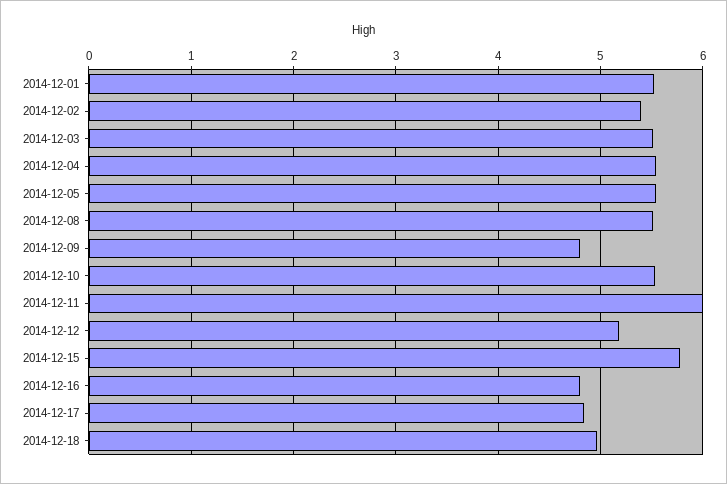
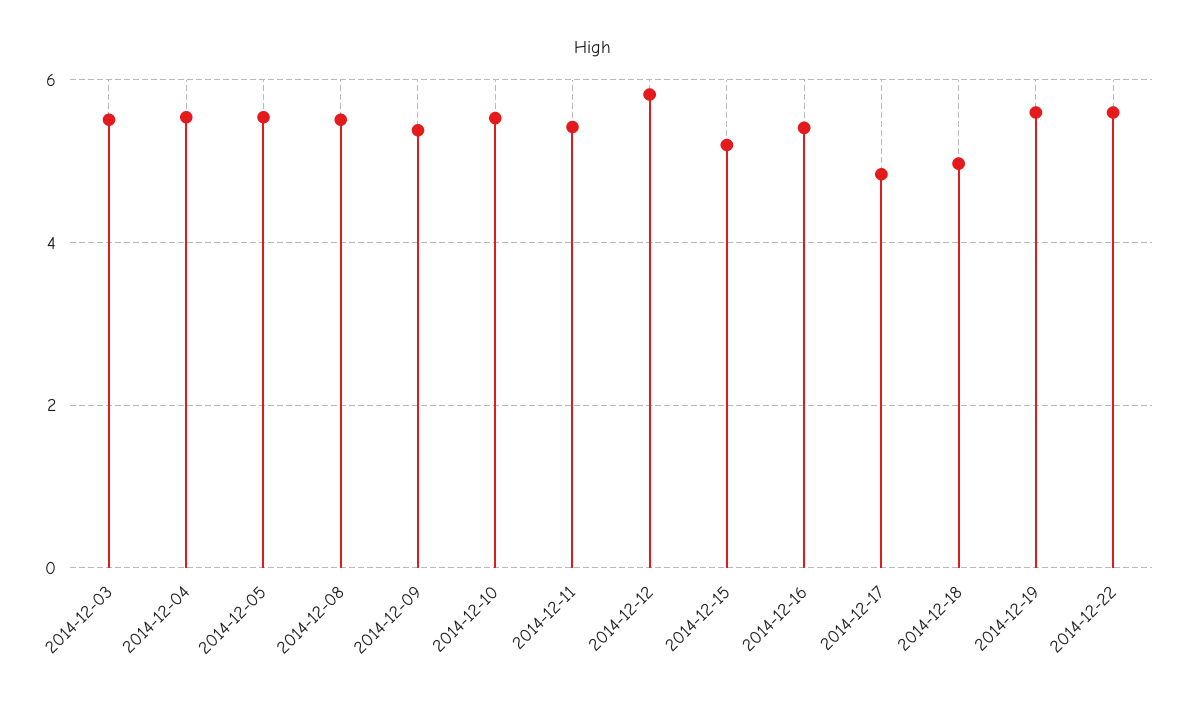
2014-12-01: 5.5 -> none
2014-12-02: 5.4 -> none
2014-12-09: 4.8 -> 5.4
2014-12-11: 6 -> 5.4
2014-12-12: 5.2 -> 5.8
2014-12-15: 5.8 -> 5.2
2014-12-16: 4.8 -> 5.4
2014-12-19: none -> 5.6
2014-12-22: none -> 5.6

